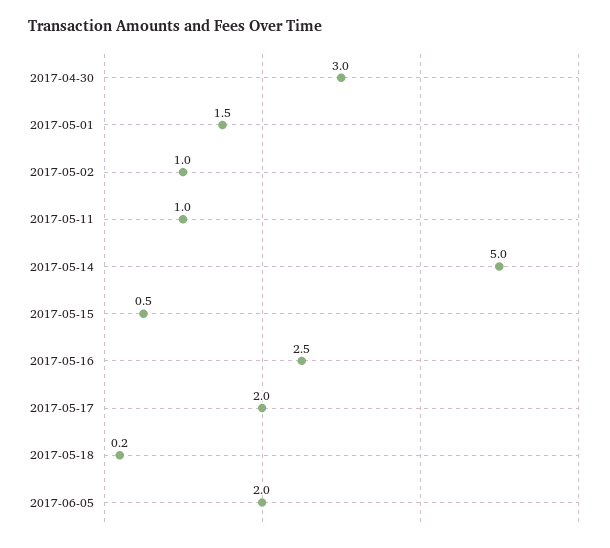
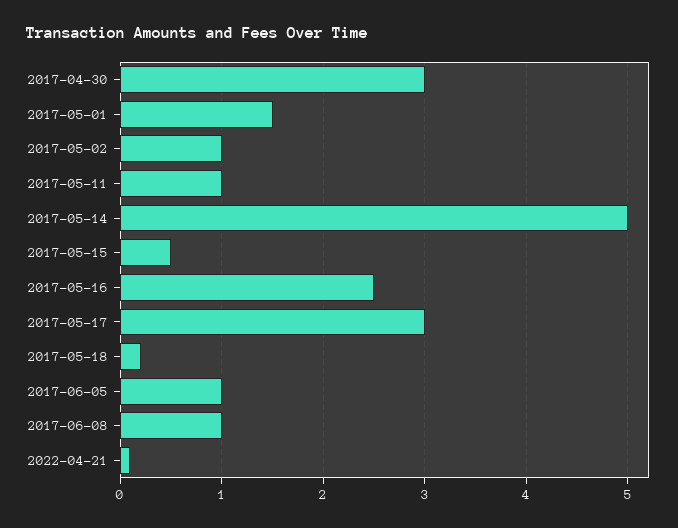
2017-05-17: 2 -> 3
2017-06-05: 2 -> 1
2017-06-08: none -> 1
2022-04-21: none -> 0.1

